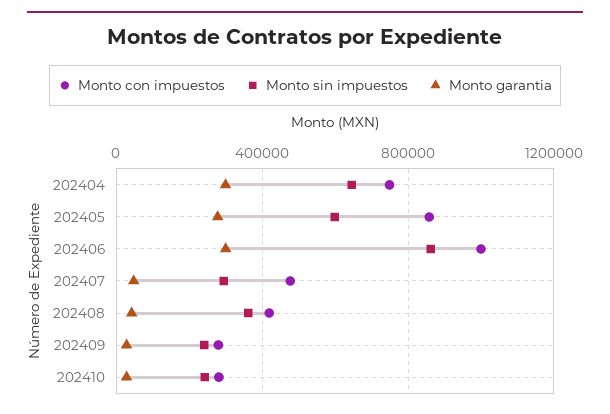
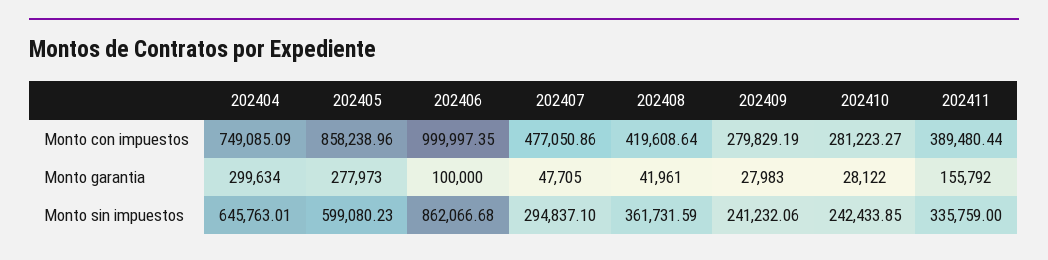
Monto garantia, 202406: 300000 -> 100000
Monto con impuestos, 202411: none -> 389480.44
Monto garantia, 202411: none -> 155792
Monto sin impuestos, 202411: none -> 335759

